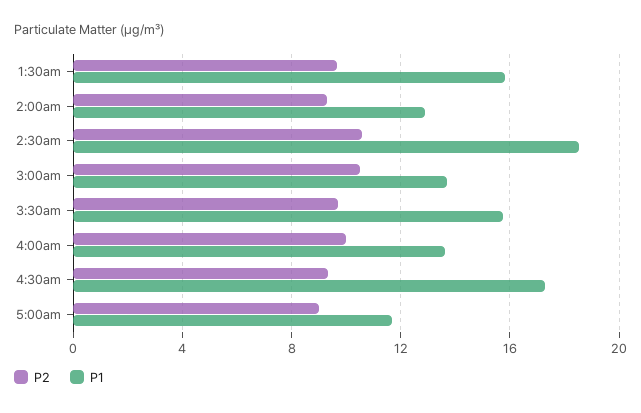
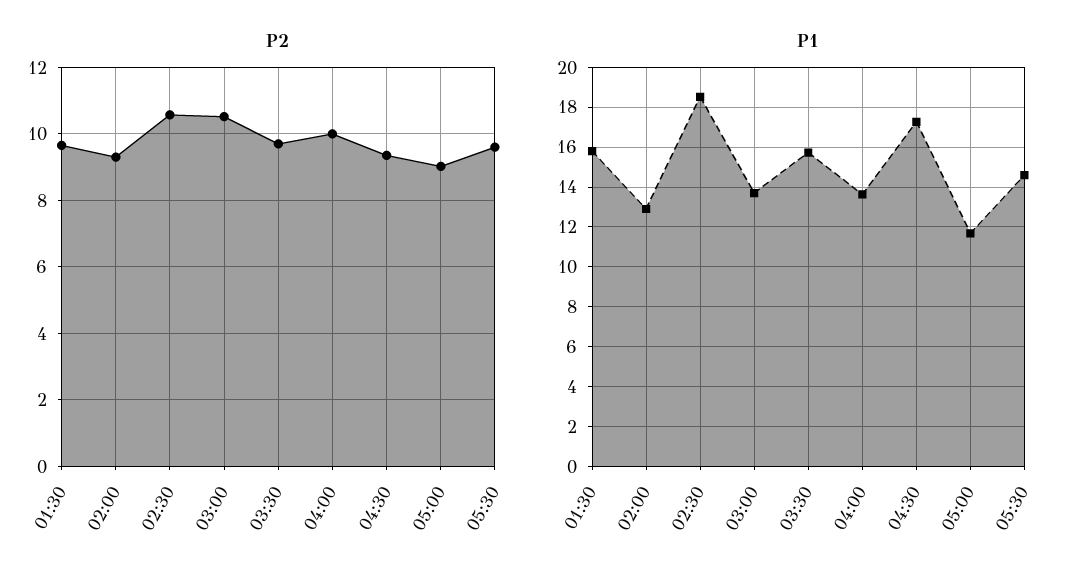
P2, 05:30: none -> 9.6
P1, 05:30: none -> 14.5

